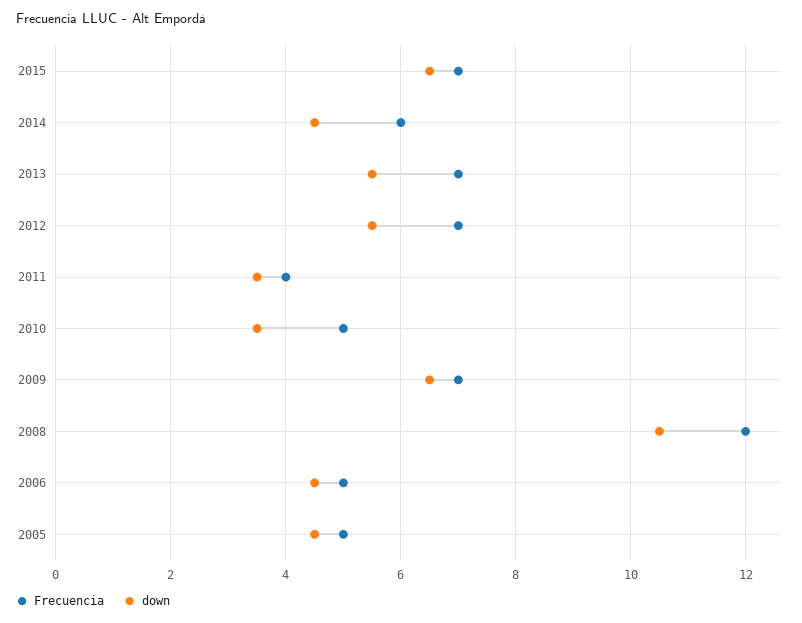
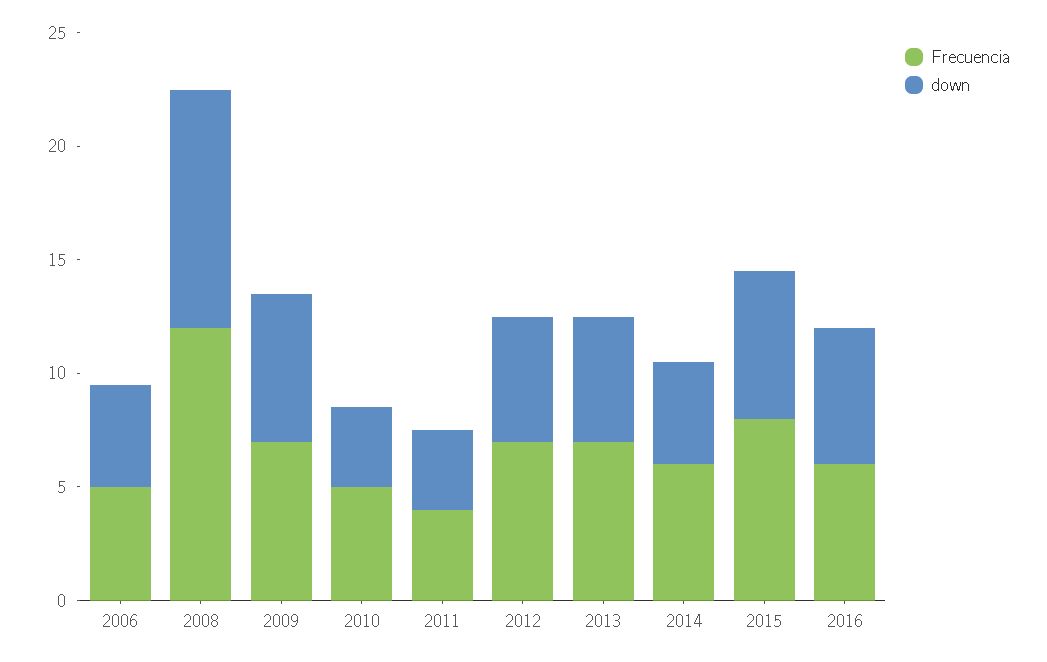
Frecuencia, 2015: 7 -> 8
Frecuencia, 2005: 5 -> none
down, 2005: 4.5 -> none
Frecuencia, 2016: none -> 6
down, 2016: none -> 6

